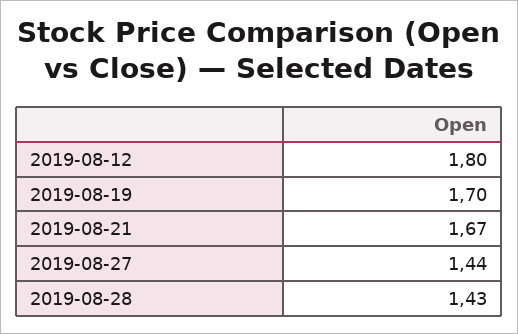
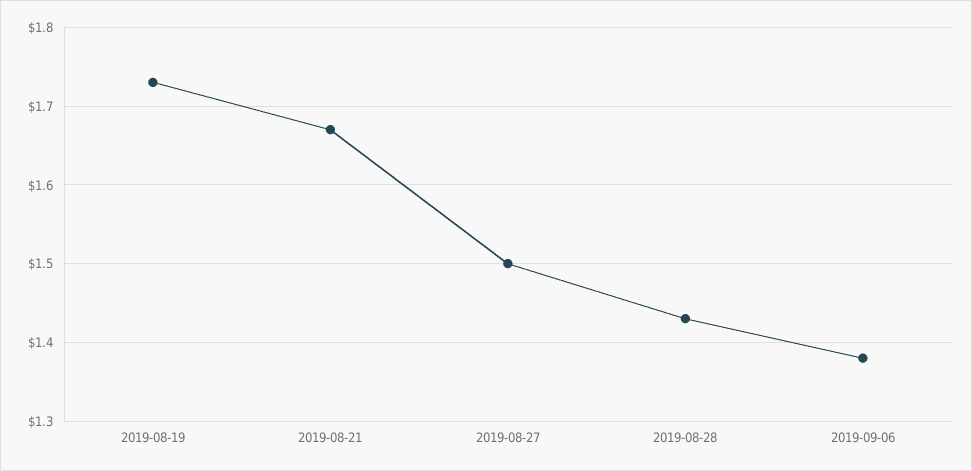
2019-08-12: 1.8 -> none
2019-08-19: 1.7 -> 1.73
2019-08-27: 1.44 -> 1.5
2019-09-06: none -> 1.38

